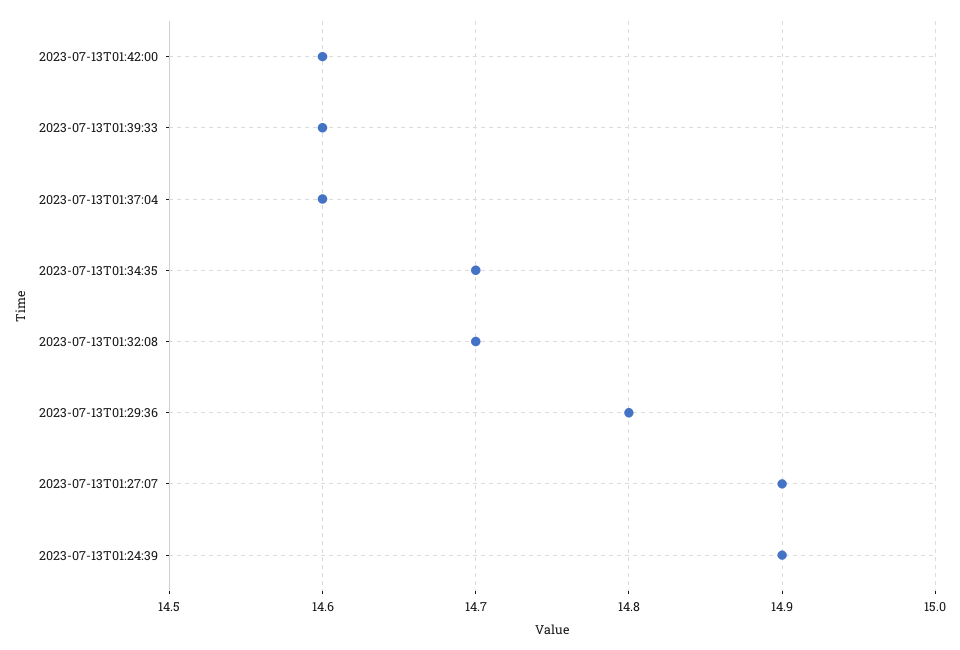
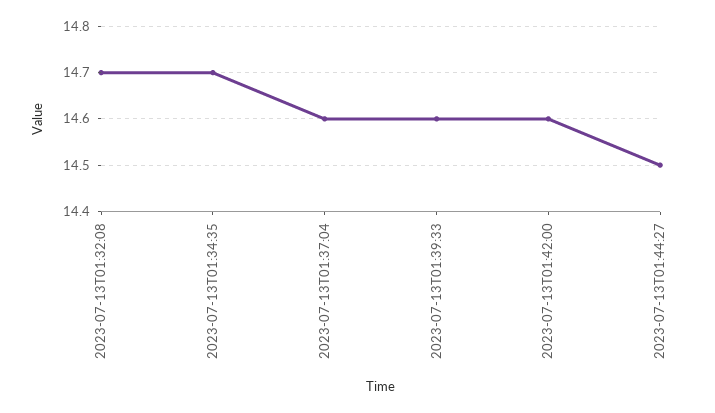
2023-07-13T01:29:36: 14.8 -> none
2023-07-13T01:27:07: 14.9 -> none
2023-07-13T01:24:39: 14.9 -> none
2023-07-13T01:44:27: none -> 14.5

